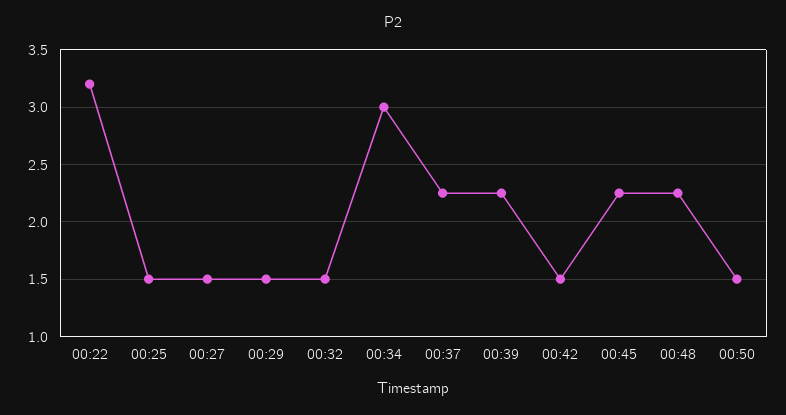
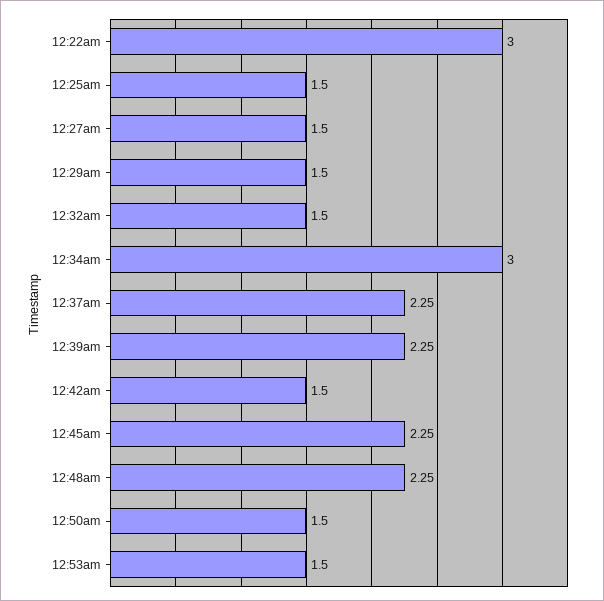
00:22: 3.2 -> 3
12:53am: none -> 1.5

